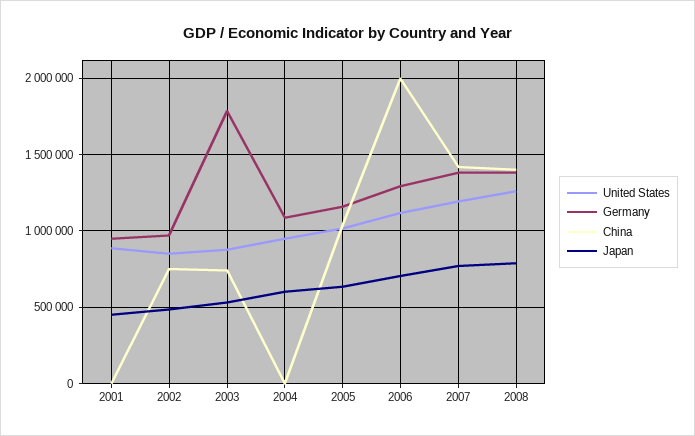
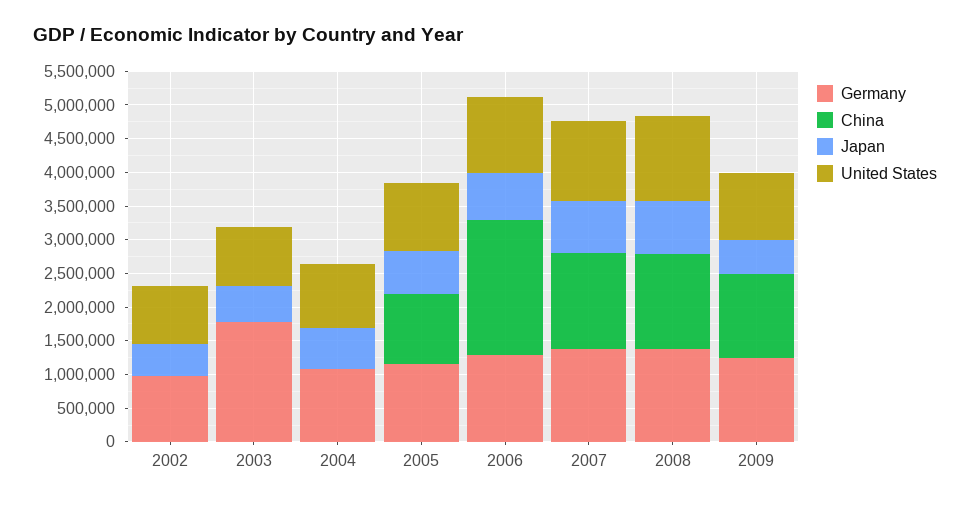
United States, 2001: 900000 -> none
Germany, 2001: 950000 -> none
China, 2001: 0 -> none
Japan, 2001: 450000 -> none
China, 2002: 750000 -> 0
China, 2003: 750000 -> 0
Germany, 2009: none -> 1250000
China, 2009: none -> 1250000
Japan, 2009: none -> 500000
United States, 2009: none -> 1000000

